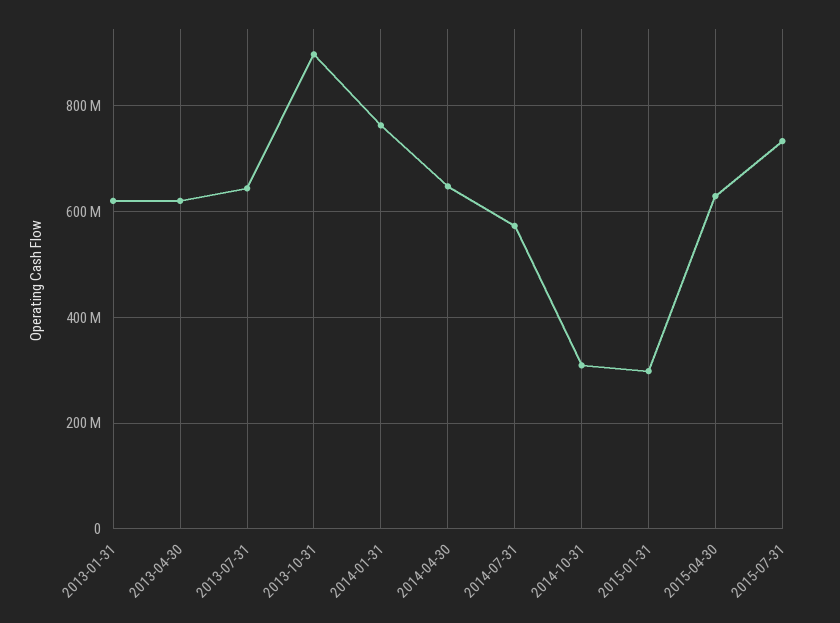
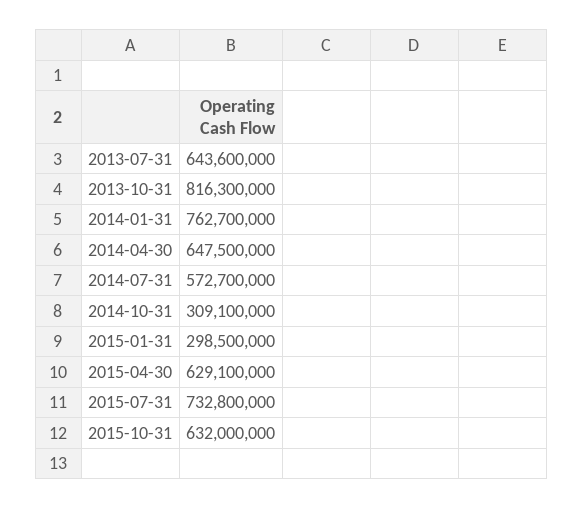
2013-01-31: 620000000 -> none
2013-04-30: 620000000 -> none
2013-10-31: 900000000 -> 816300000
2015-10-31: none -> 632000000

